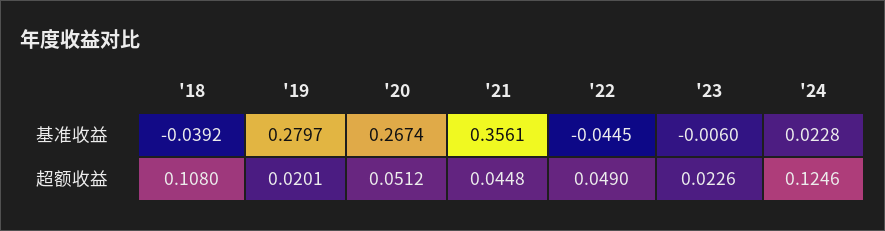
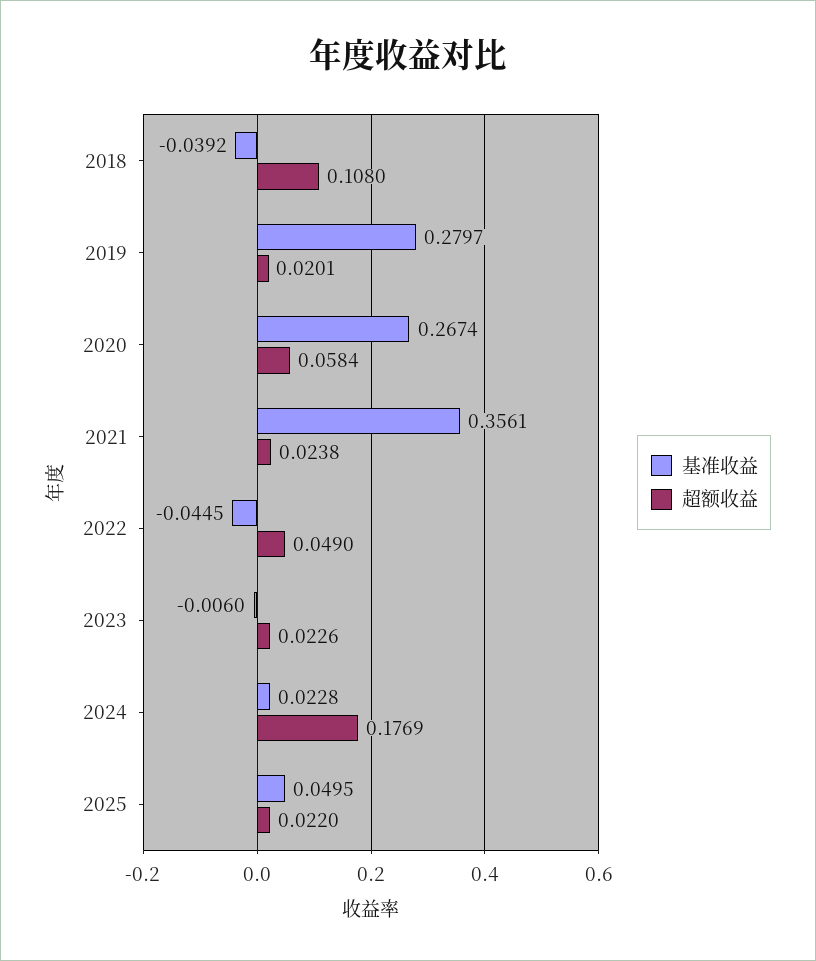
超额收益, '20: 0.0512 -> 0.0584
超额收益, '21: 0.0448 -> 0.0238
超额收益, '24: 0.1246 -> 0.1769
基准收益, 2025: none -> 0.0495
超额收益, 2025: none -> 0.022

